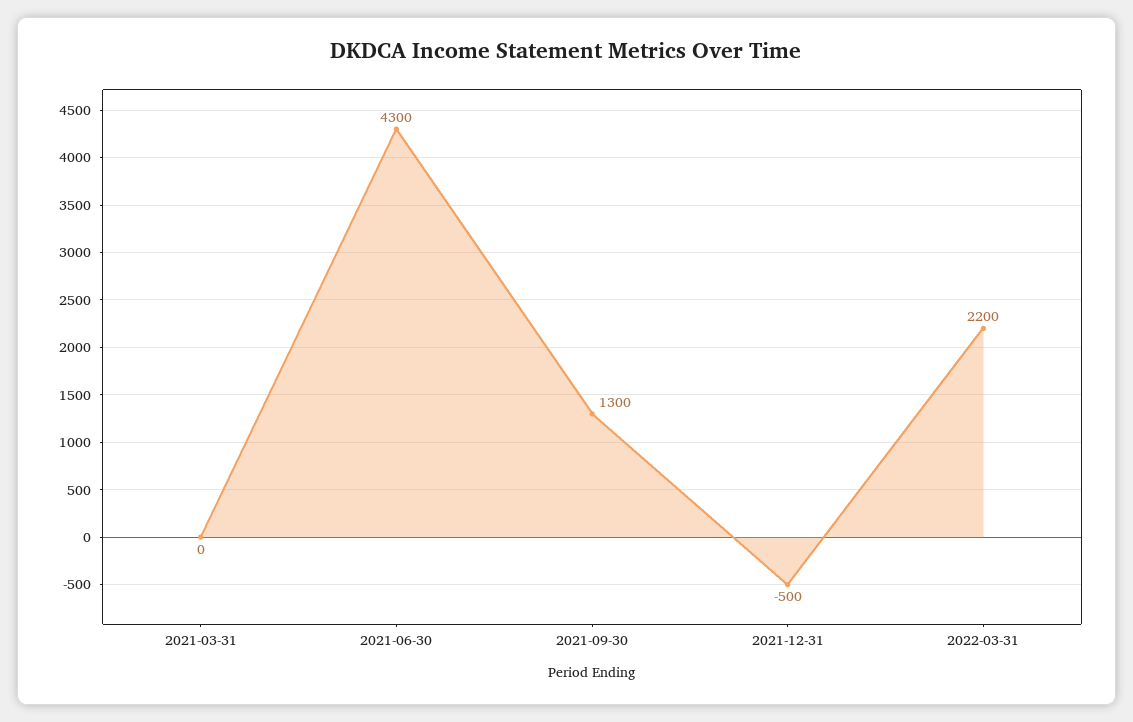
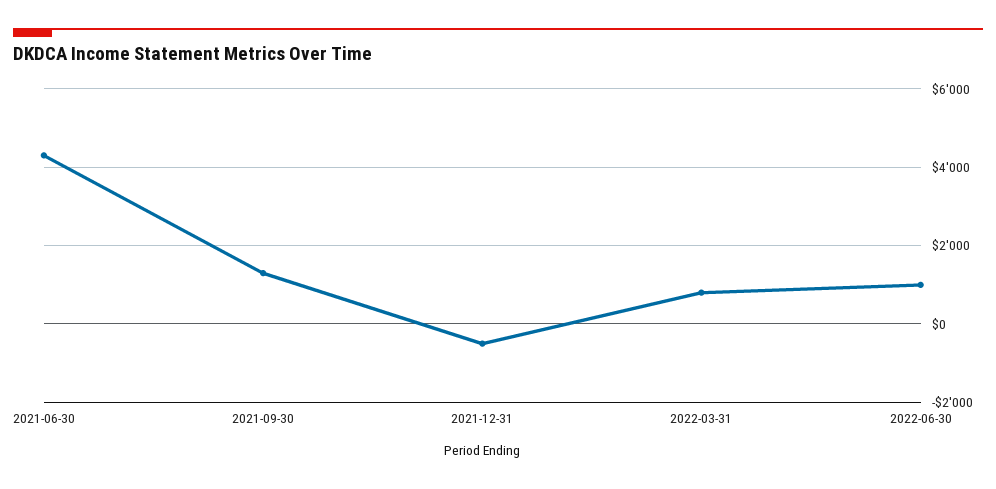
2021-03-31: 0 -> none
2022-03-31: 2200 -> 800
2022-06-30: none -> 1000

